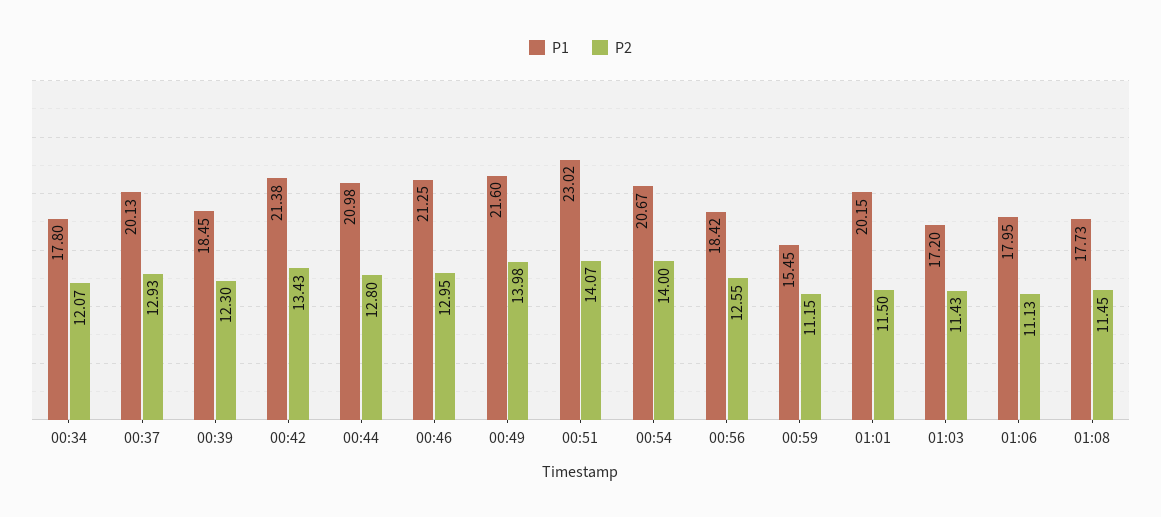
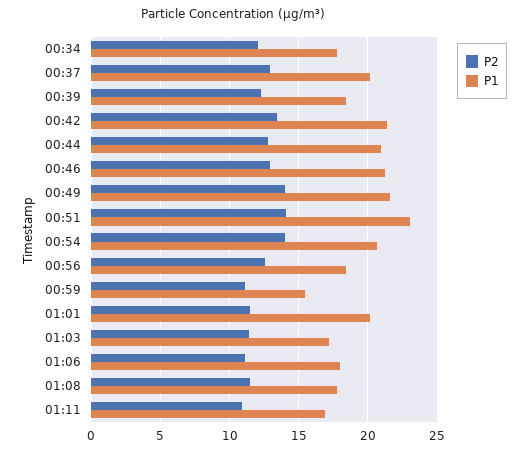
P2, 01:11: none -> 11
P1, 01:11: none -> 17

